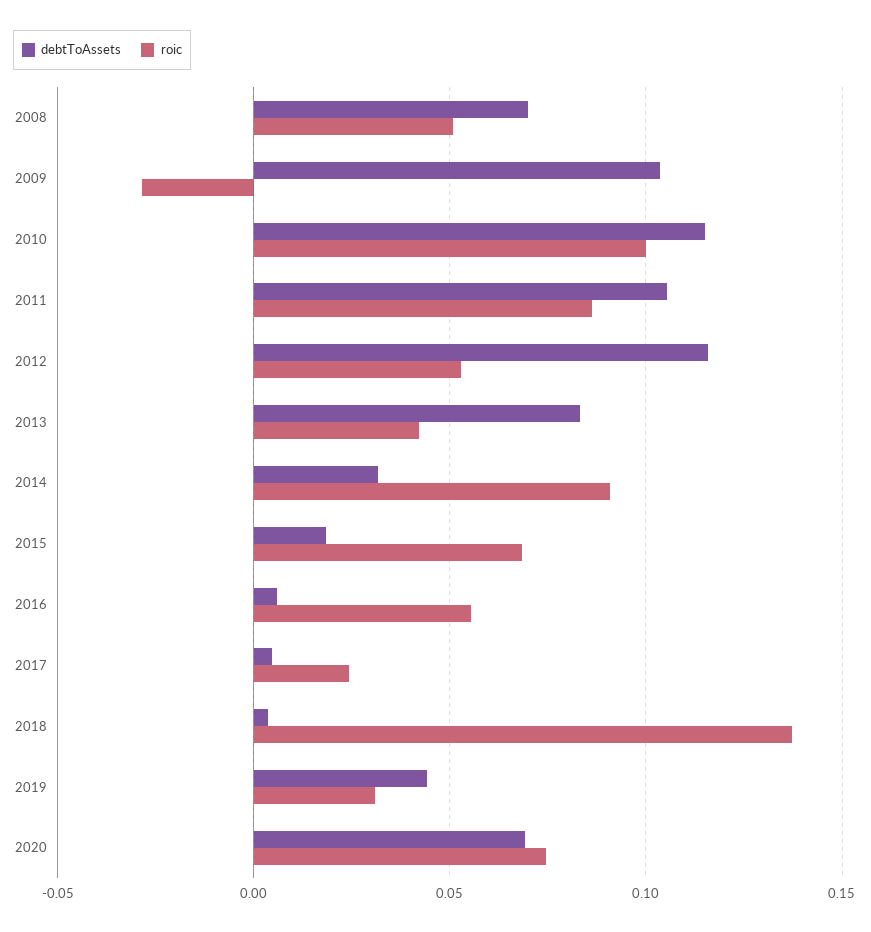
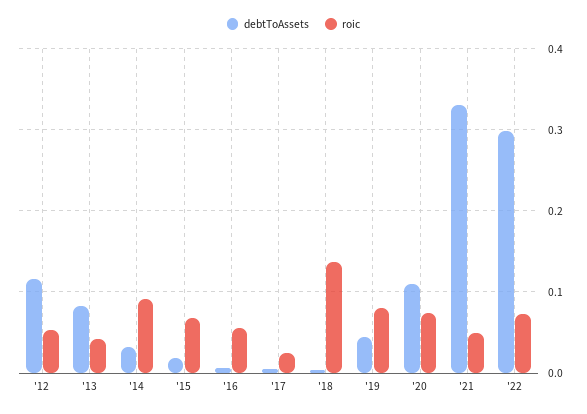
debtToAssets, 2008: 0.07 -> none
roic, 2008: 0.05 -> none
debtToAssets, 2009: 0.105 -> none
roic, 2009: -0.03 -> none
debtToAssets, 2010: 0.115 -> none
roic, 2010: 0.1 -> none
debtToAssets, 2011: 0.105 -> none
roic, 2011: 0.085 -> none
roic, 2019: 0.03 -> 0.08
debtToAssets, 2020: 0.07 -> 0.11
debtToAssets, '21: none -> 0.33
roic, '21: none -> 0.05
debtToAssets, '22: none -> 0.3
roic, '22: none -> 0.07

